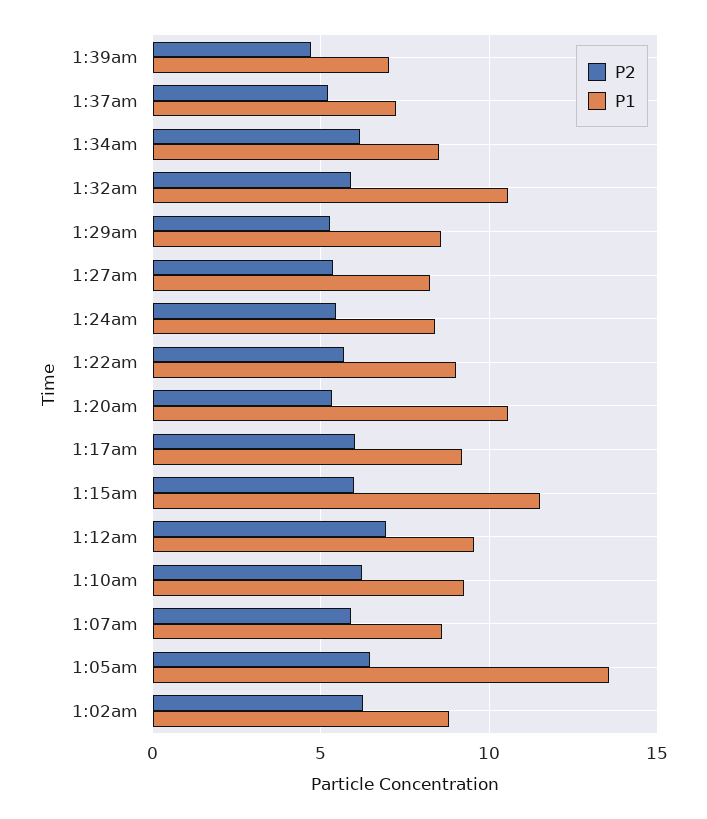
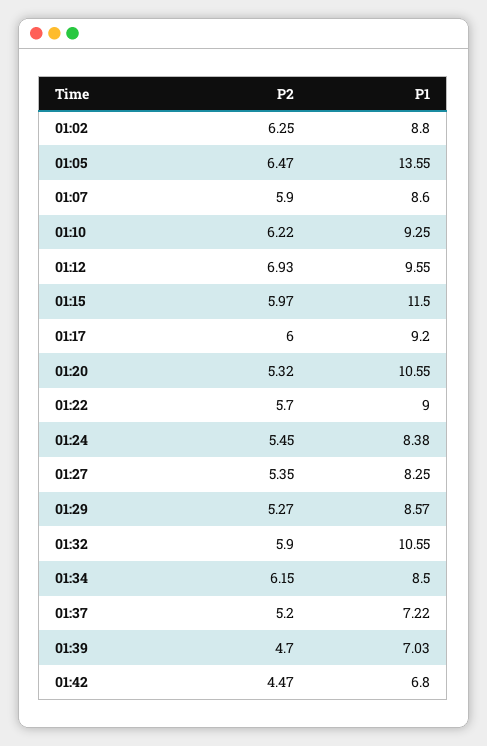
P2, 01:42: none -> 4.47
P1, 01:42: none -> 6.8

